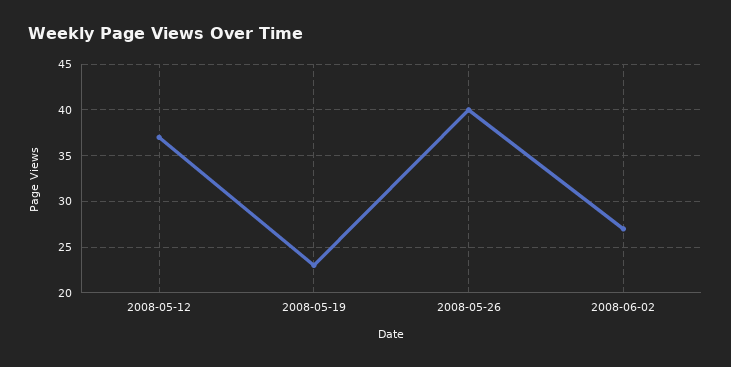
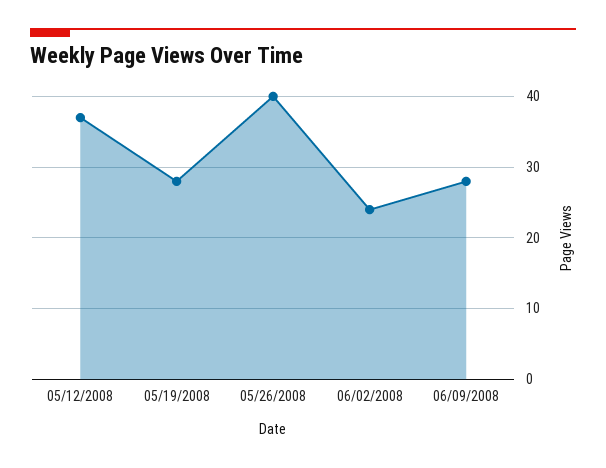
2008-05-19: 23 -> 28
2008-06-02: 27 -> 24
06/09/2008: none -> 28

